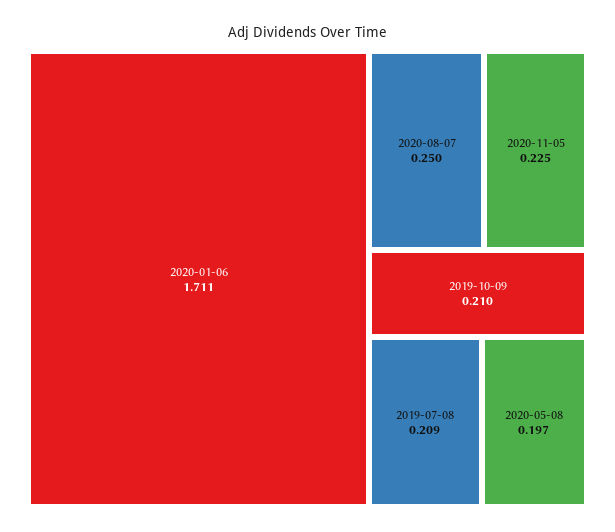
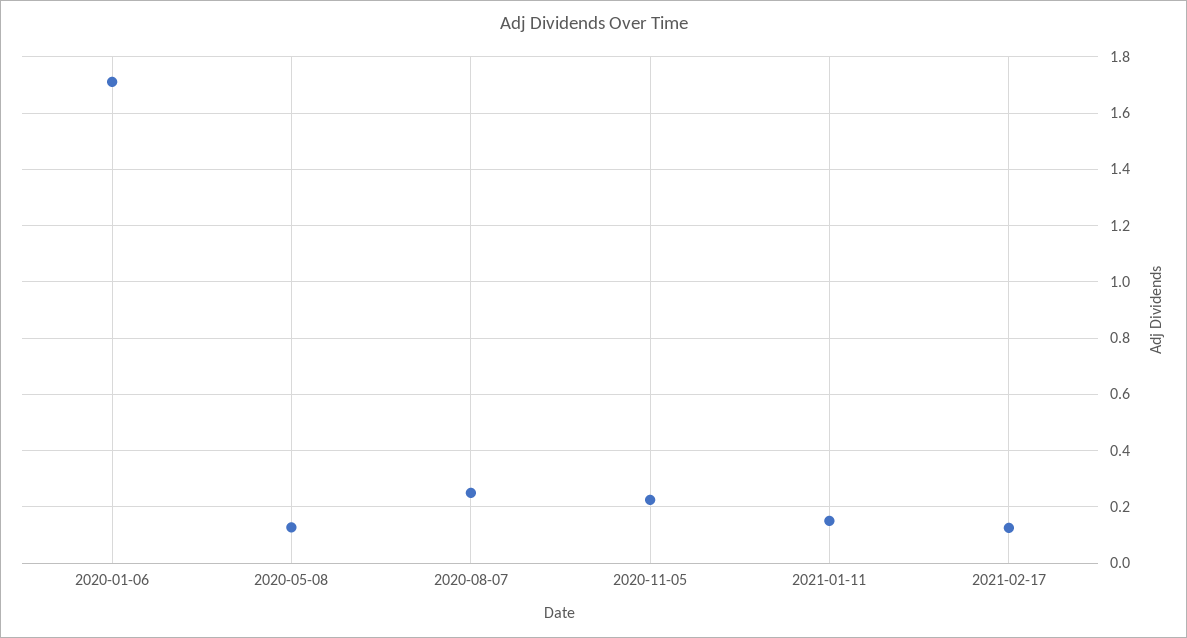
2019-10-09: 0.21 -> none
2019-07-08: 0.209 -> none
2020-05-08: 0.197 -> 0.125
2021-01-11: none -> 0.15
2021-02-17: none -> 0.125

